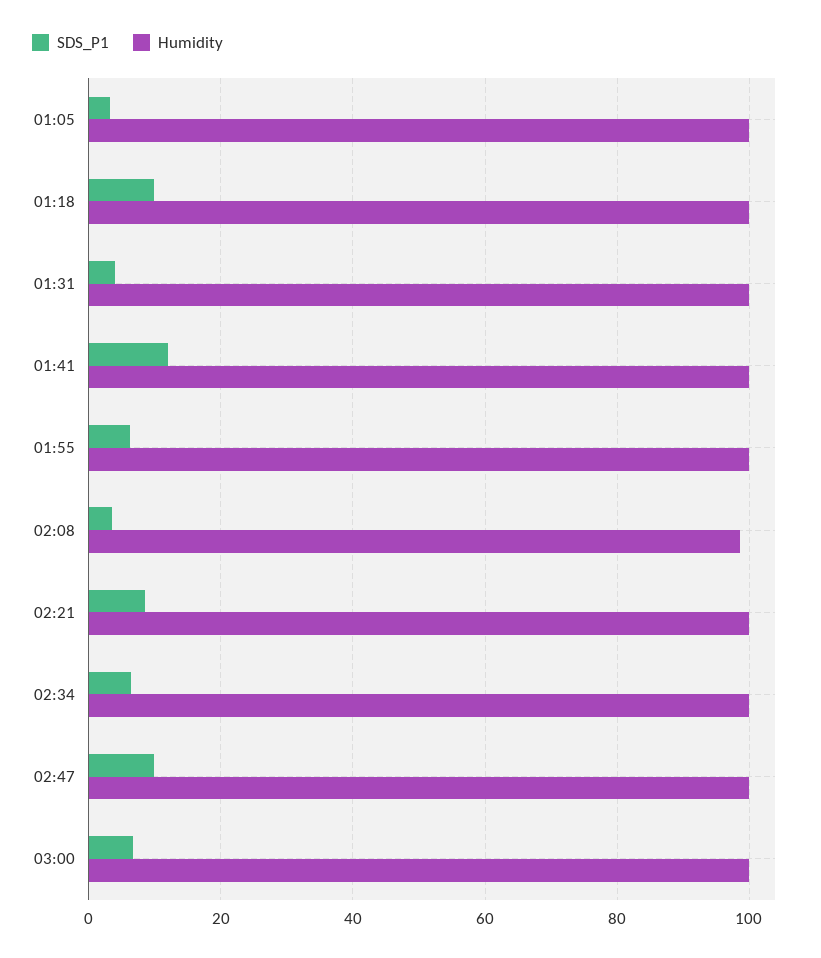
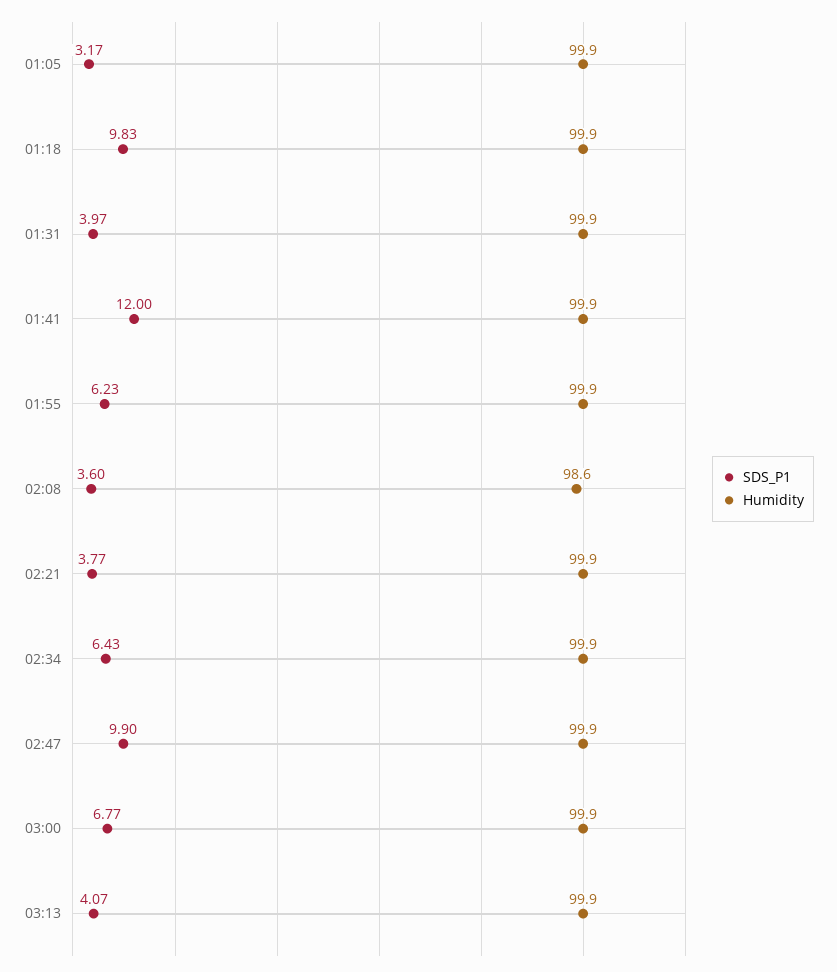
SDS_P1, 02:21: 8 -> 3.77
SDS_P1, 03:13: none -> 4.07
Humidity, 03:13: none -> 99.9

